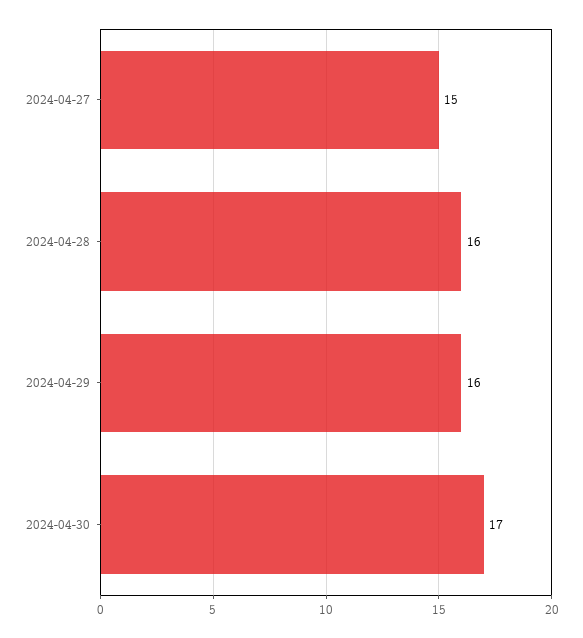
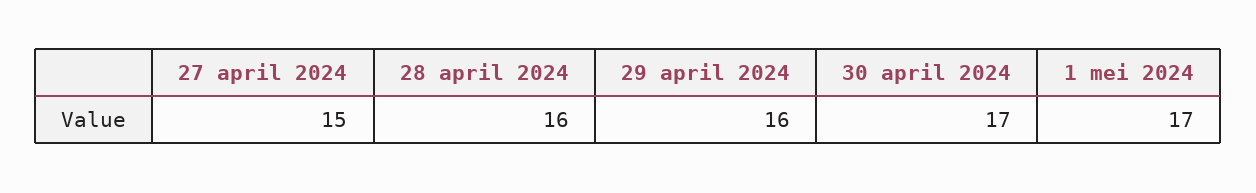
1 mei 2024: none -> 17

